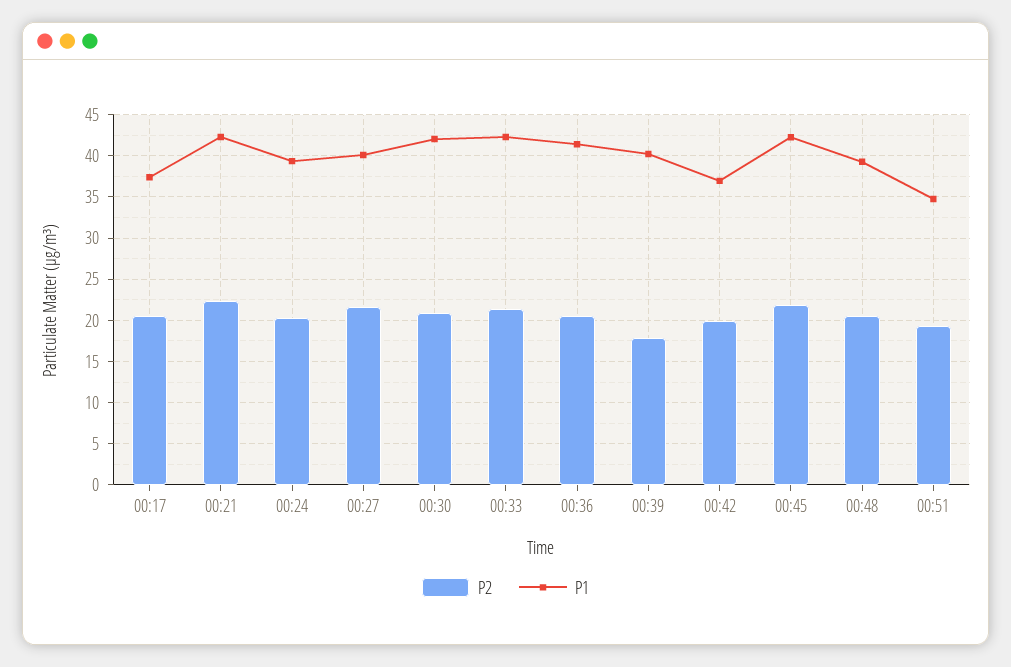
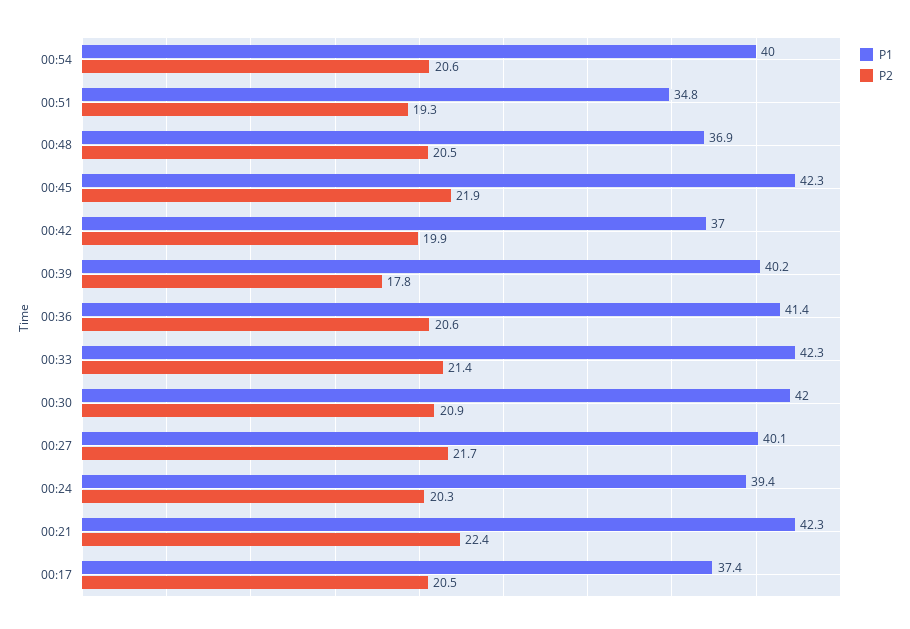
P1, 00:48: 39 -> 36.9
P1, 00:54: none -> 40
P2, 00:54: none -> 20.6

